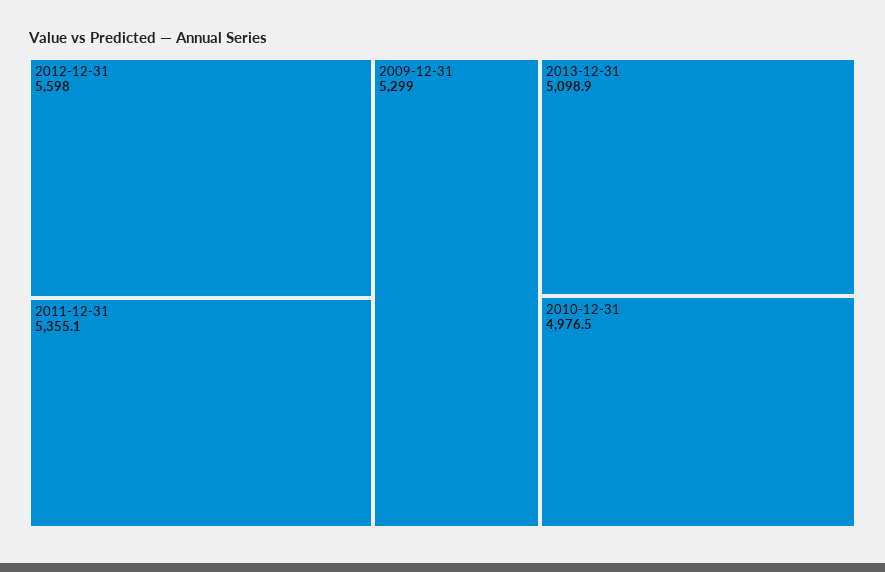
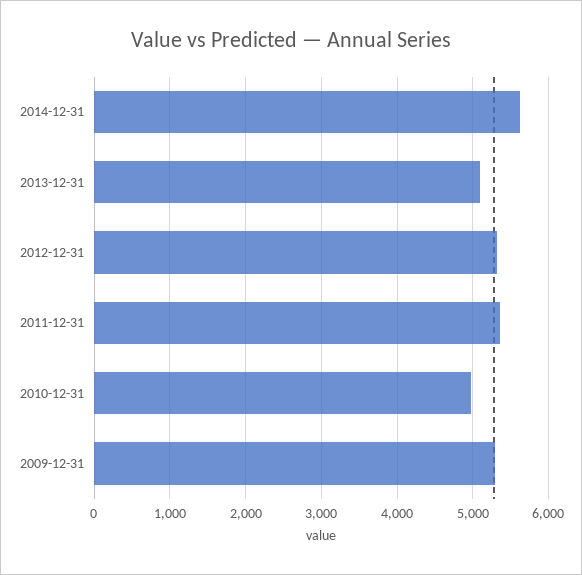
2012-12-31: 5598 -> 5300
2014-12-31: none -> 5600

